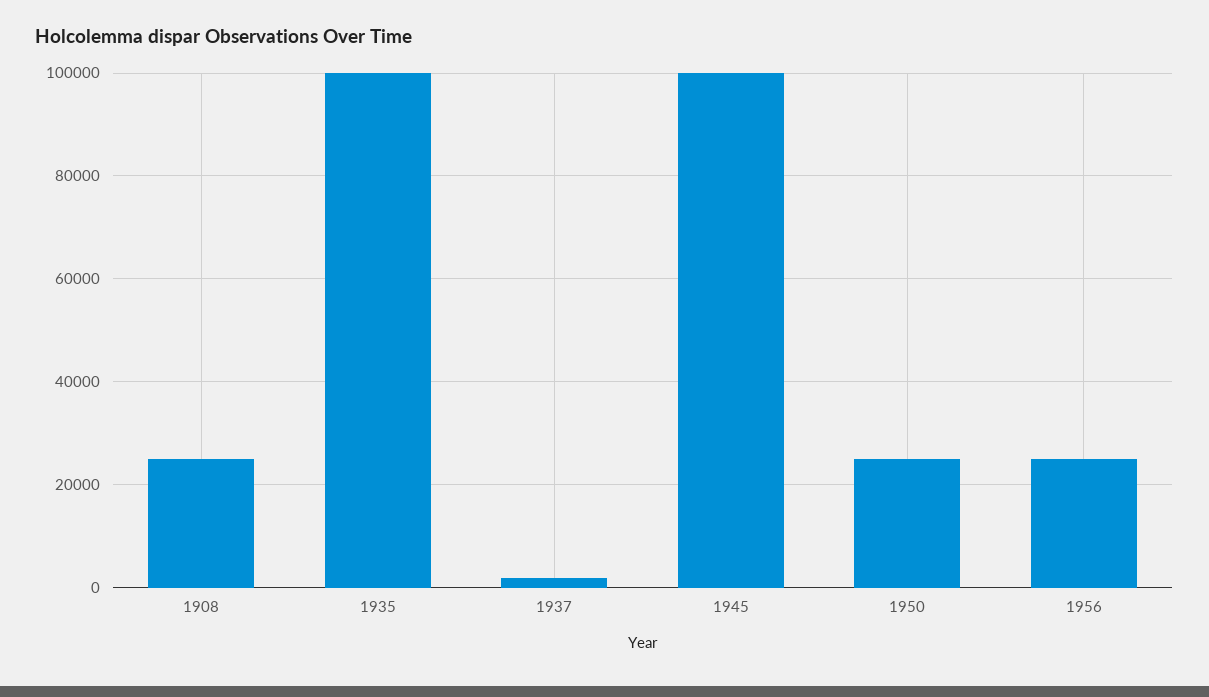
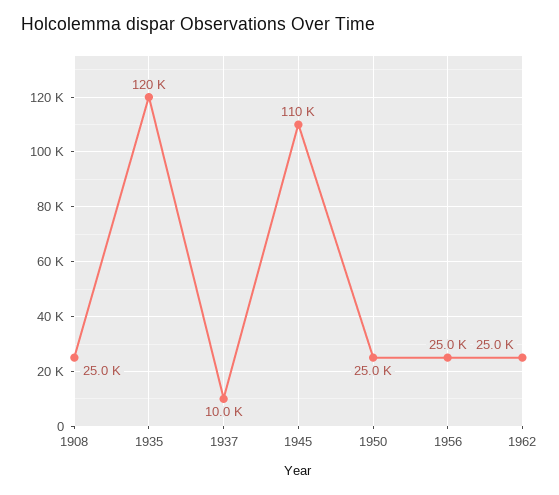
1935: 100000 -> 120000
1937: 2000 -> 10000
1945: 100000 -> 110000
1962: none -> 25000

